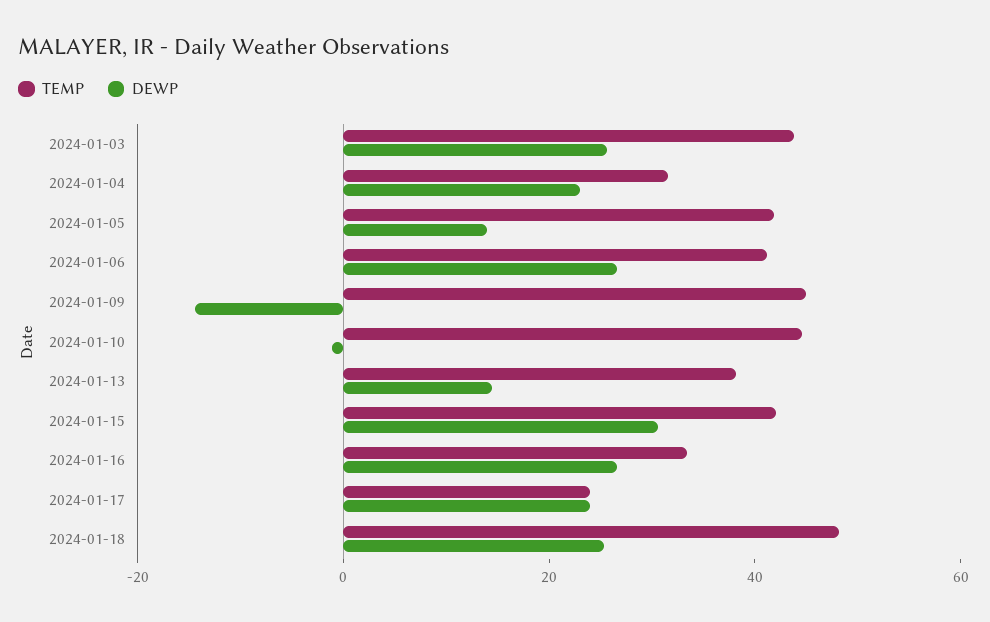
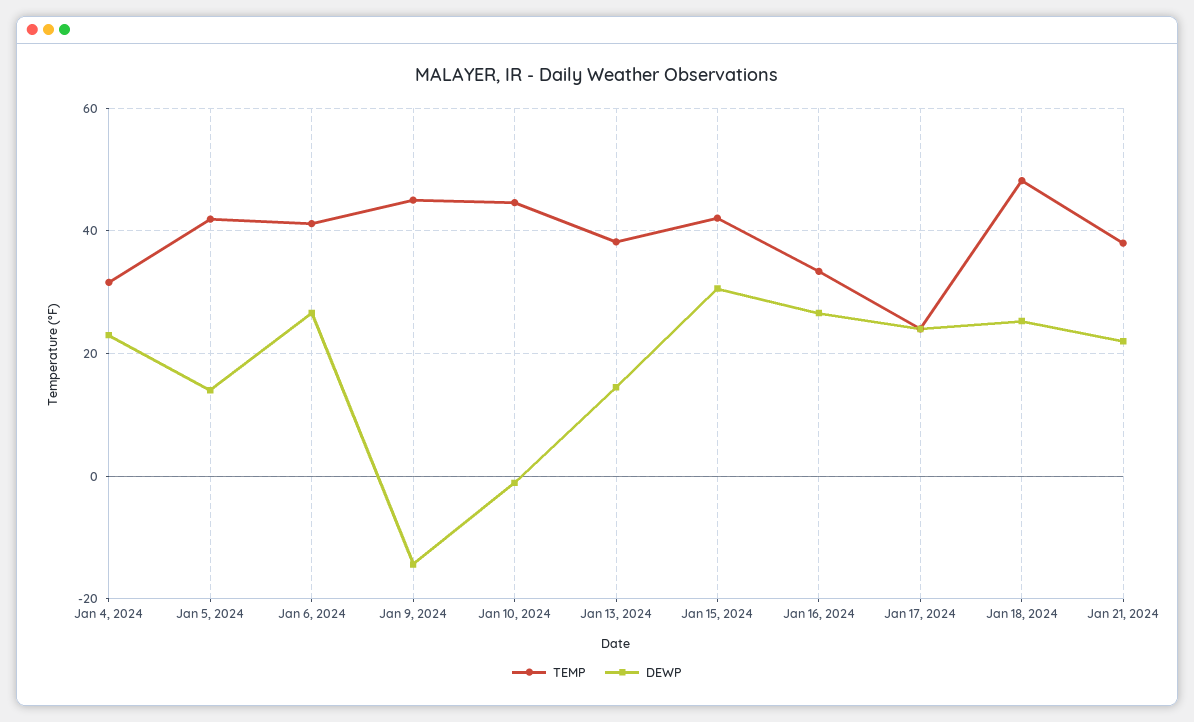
TEMP, 2024-01-03: 45 -> none
DEWP, 2024-01-03: 25 -> none
TEMP, Jan 21, 2024: none -> 38
DEWP, Jan 21, 2024: none -> 22

